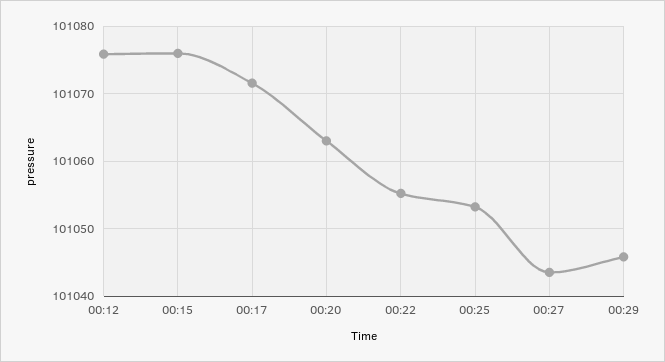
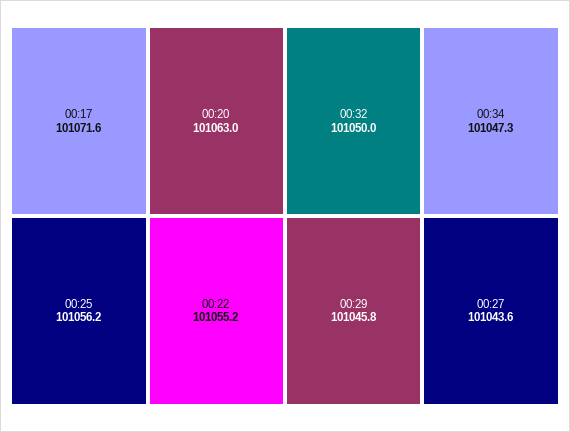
00:12: 101076 -> none
00:15: 101076 -> none
00:25: 101053 -> 101056.2
00:32: none -> 101050
00:34: none -> 101047.3

